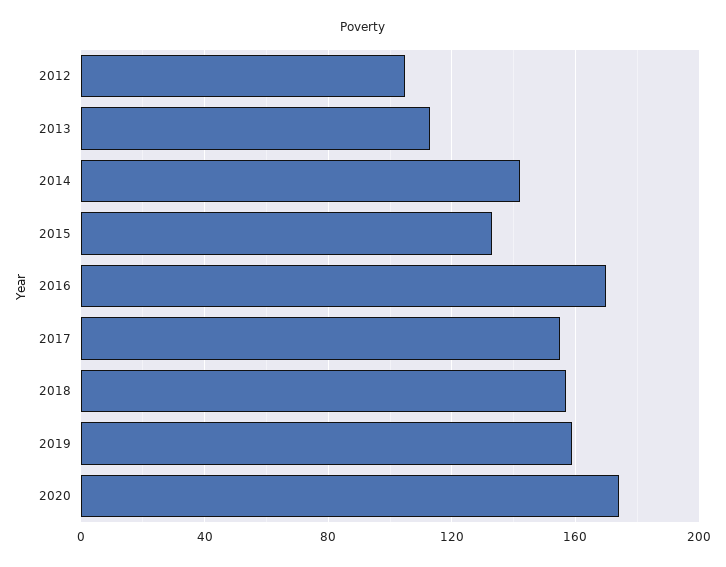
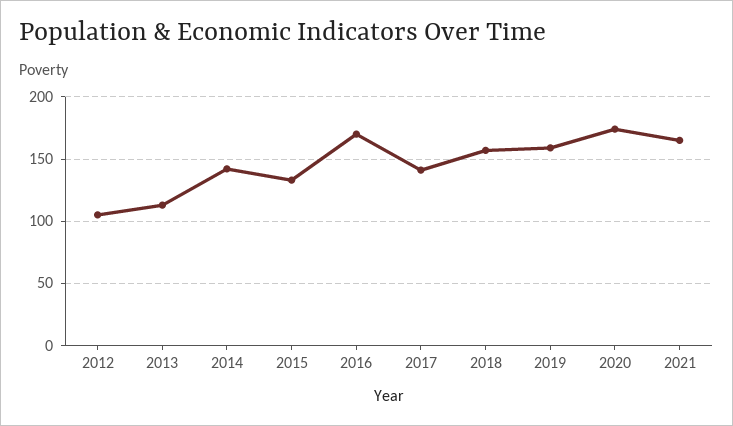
2017: 155 -> 140
2021: none -> 165

